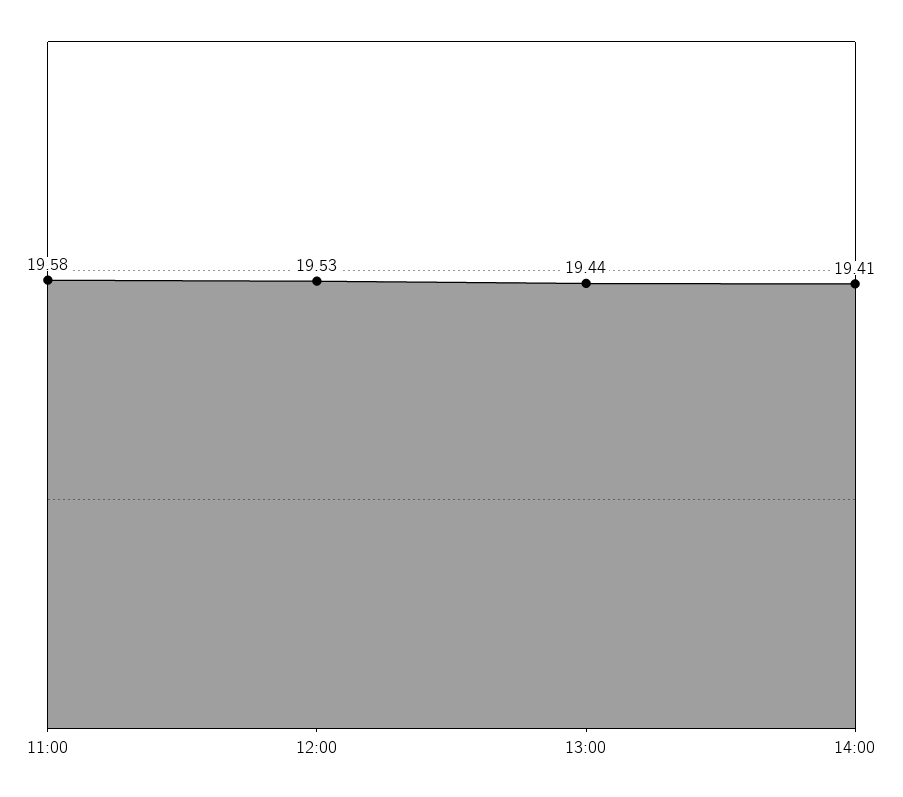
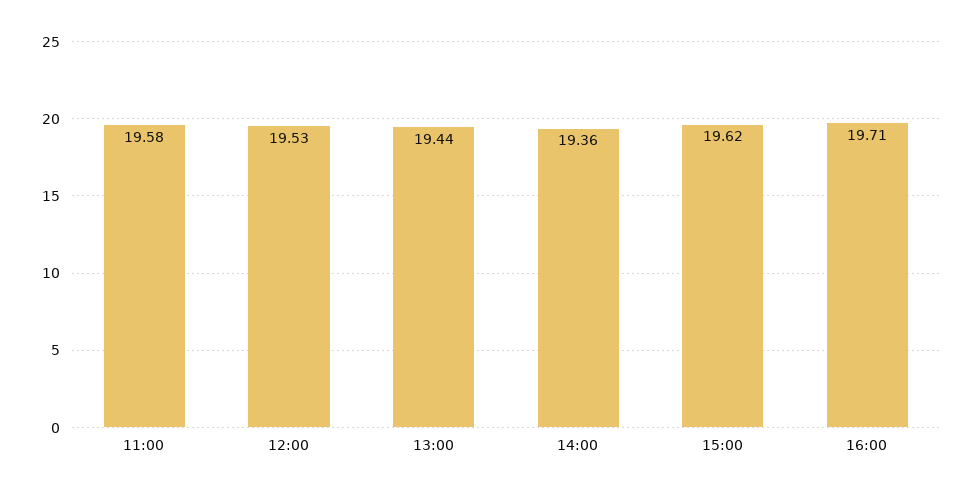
14:00: 19.41 -> 19.36
15:00: none -> 19.62
16:00: none -> 19.71

